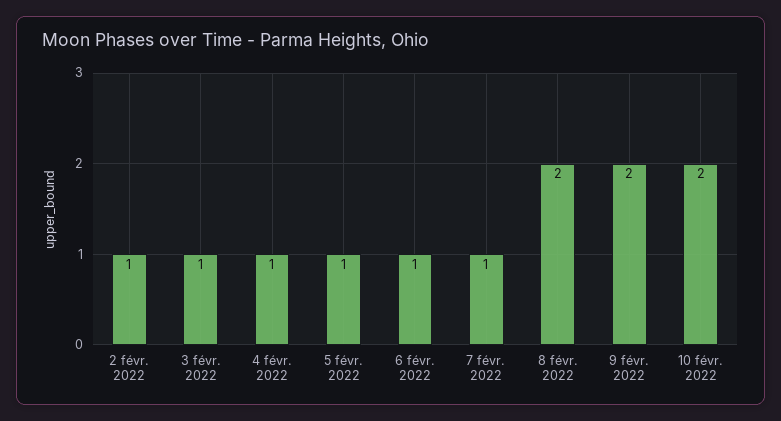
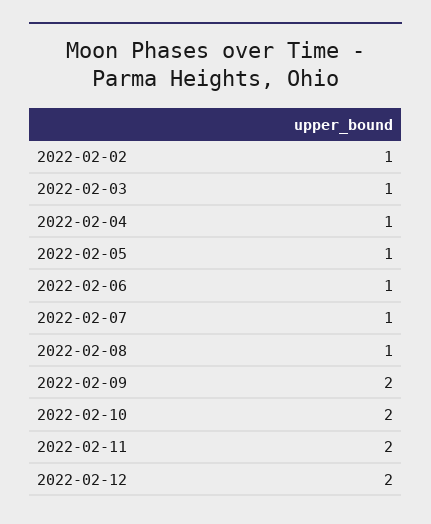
8 févr. 2022: 2 -> 1
2022-02-11: none -> 2
2022-02-12: none -> 2

